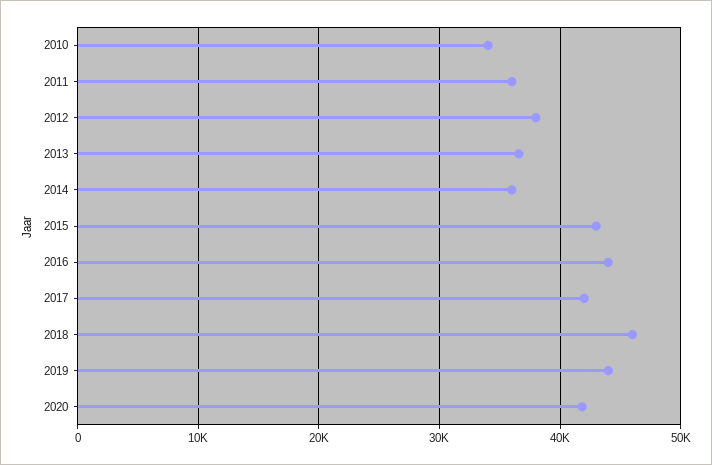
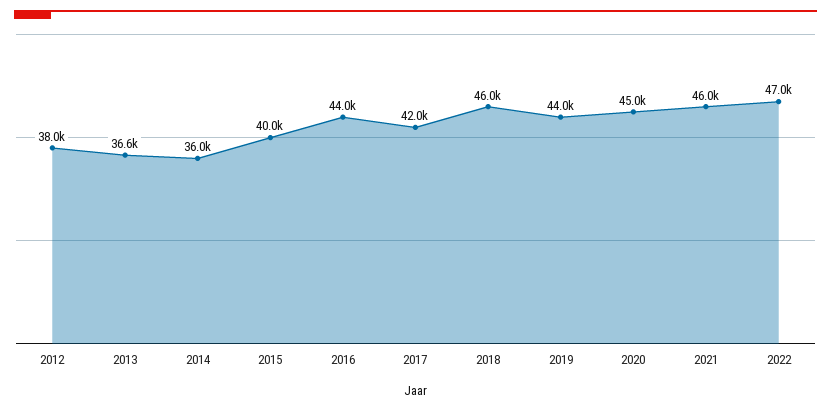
2010: 34000 -> none
2011: 36000 -> none
2015: 43000 -> 40000
2020: 42000 -> 45000
2021: none -> 46000
2022: none -> 47000

